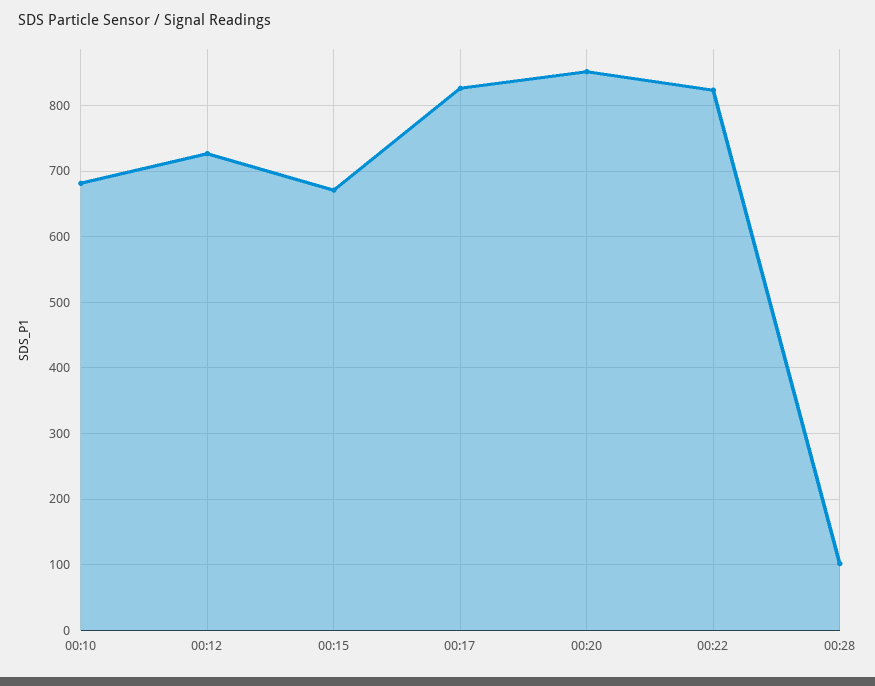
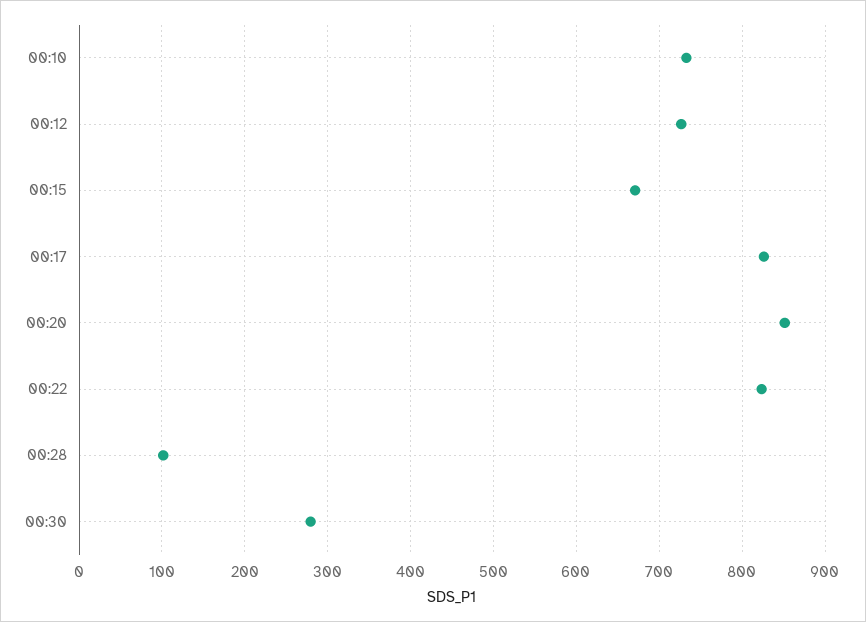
00:10: 680 -> 730
00:30: none -> 280

